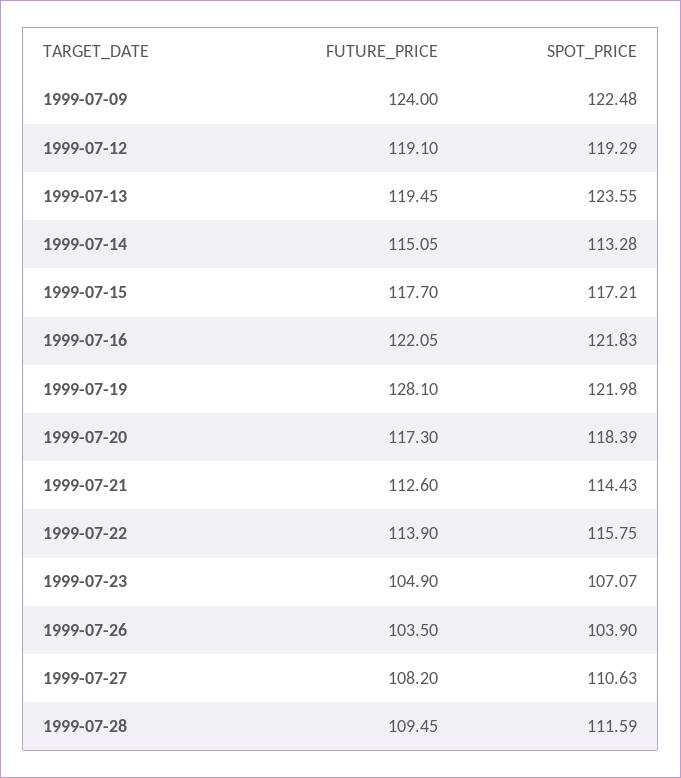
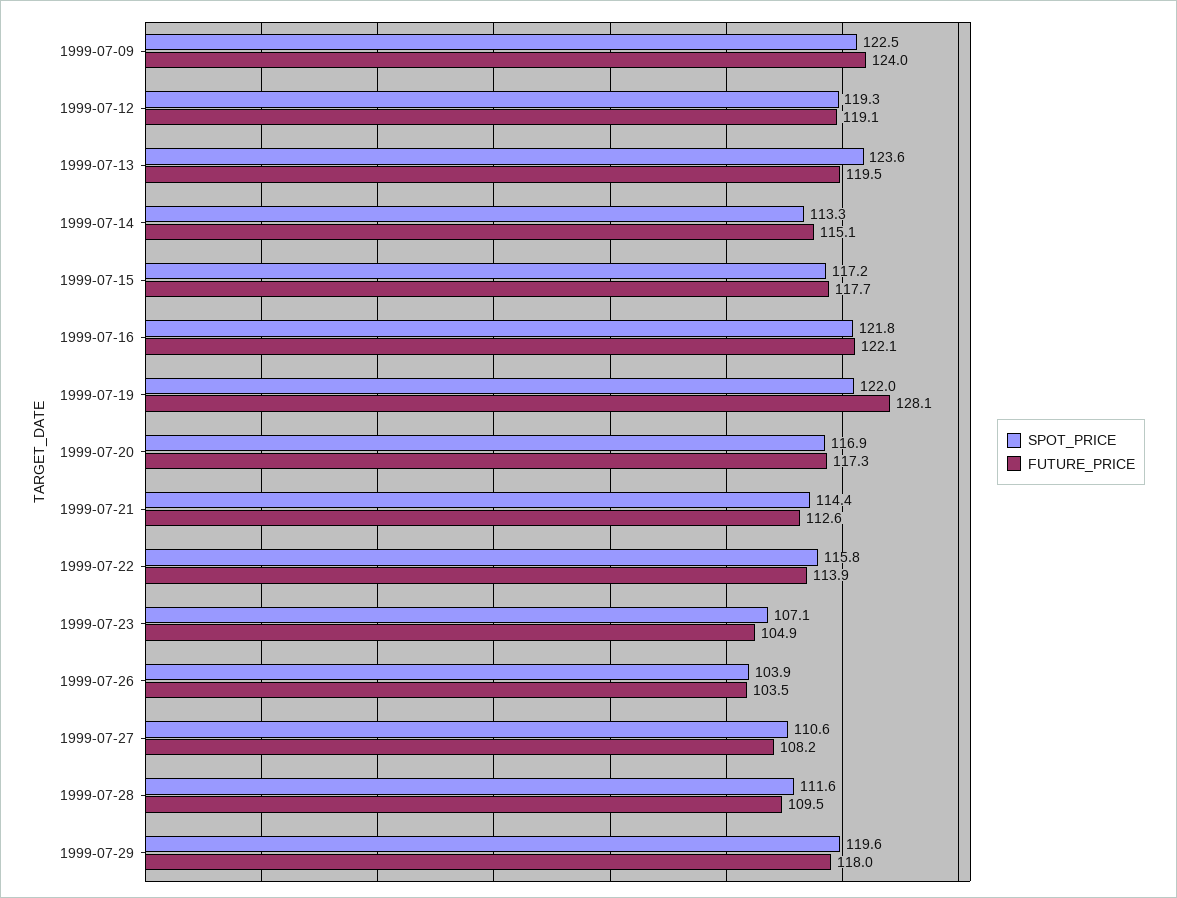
SPOT_PRICE, 1999-07-20: 118.39 -> 116.9
SPOT_PRICE, 1999-07-29: none -> 119.6
FUTURE_PRICE, 1999-07-29: none -> 118

